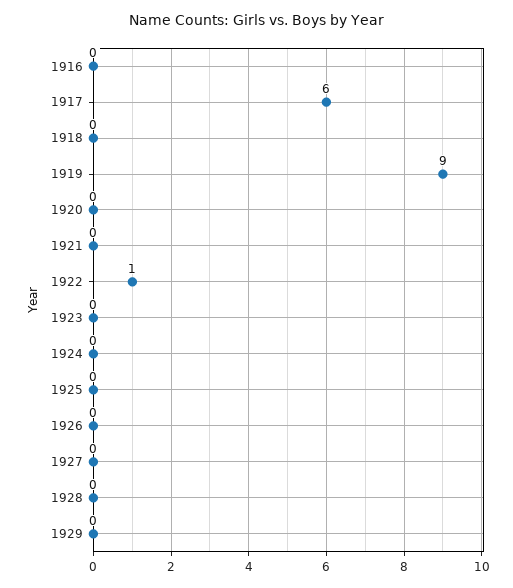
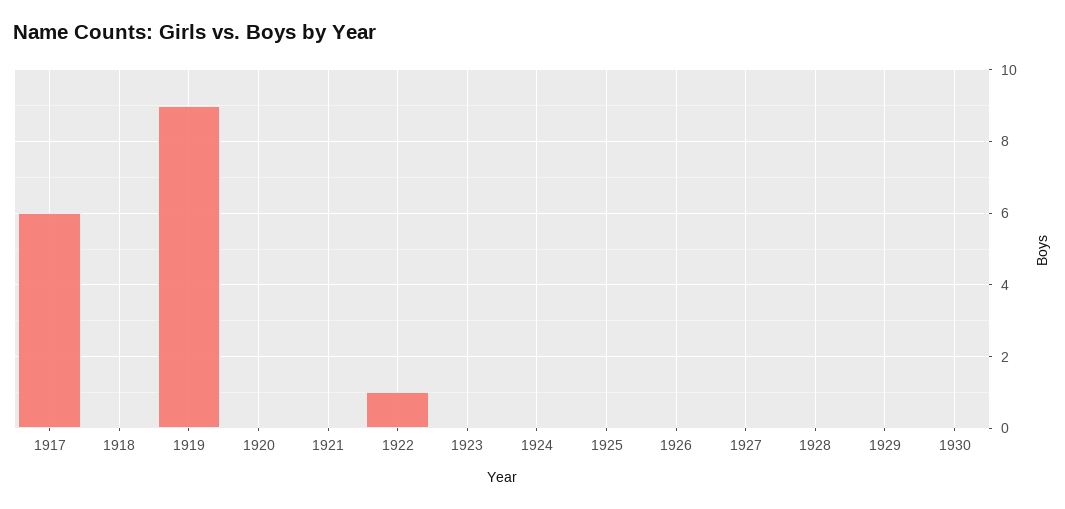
1916: 0 -> none
1930: none -> 0

